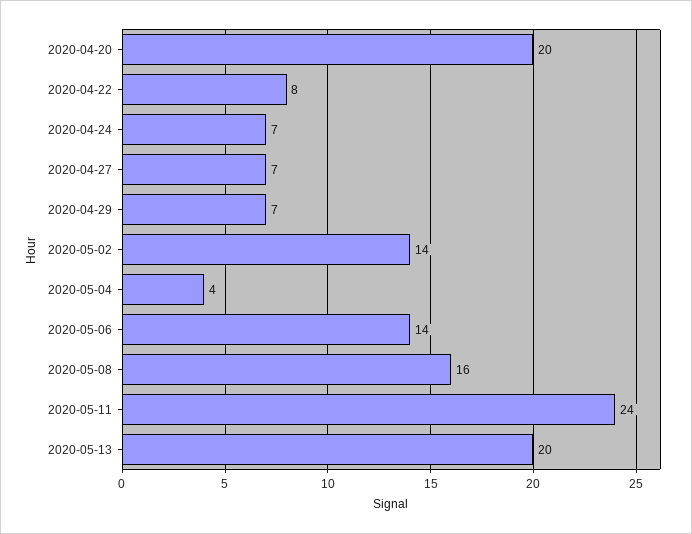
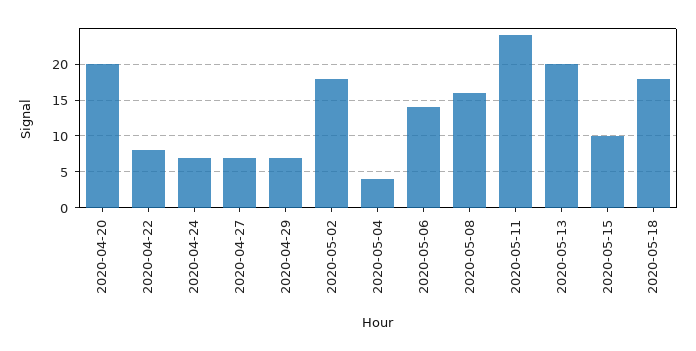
2020-05-02: 14 -> 18
2020-05-15: none -> 10
2020-05-18: none -> 18

